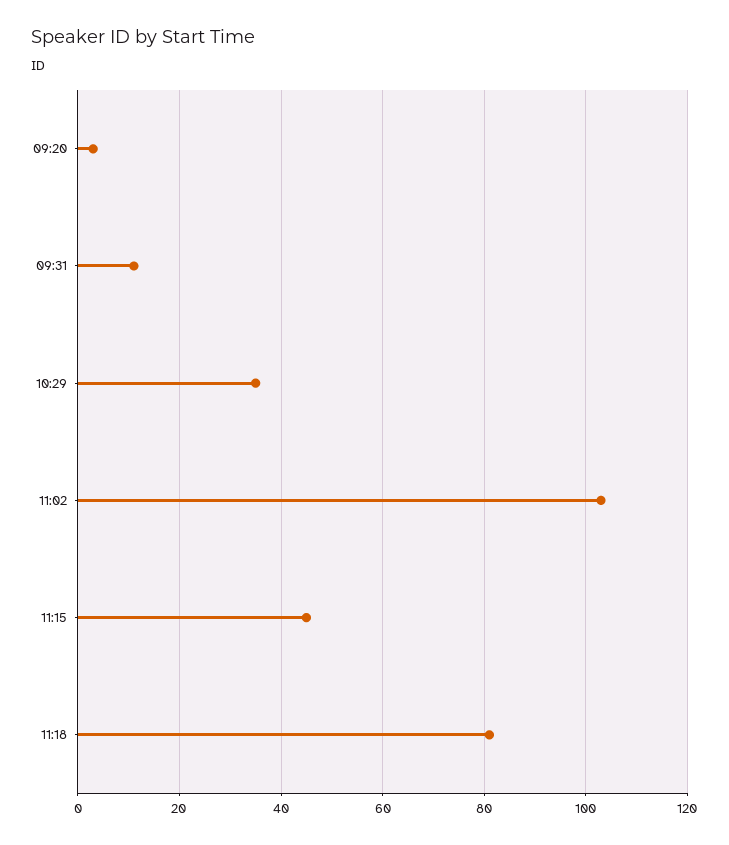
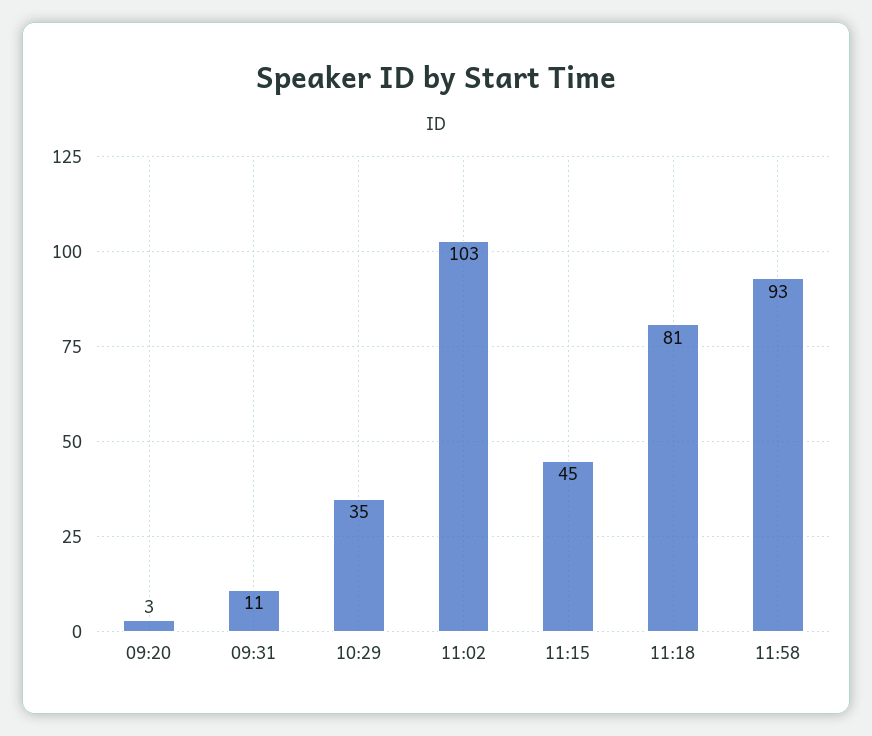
11:58: none -> 93

